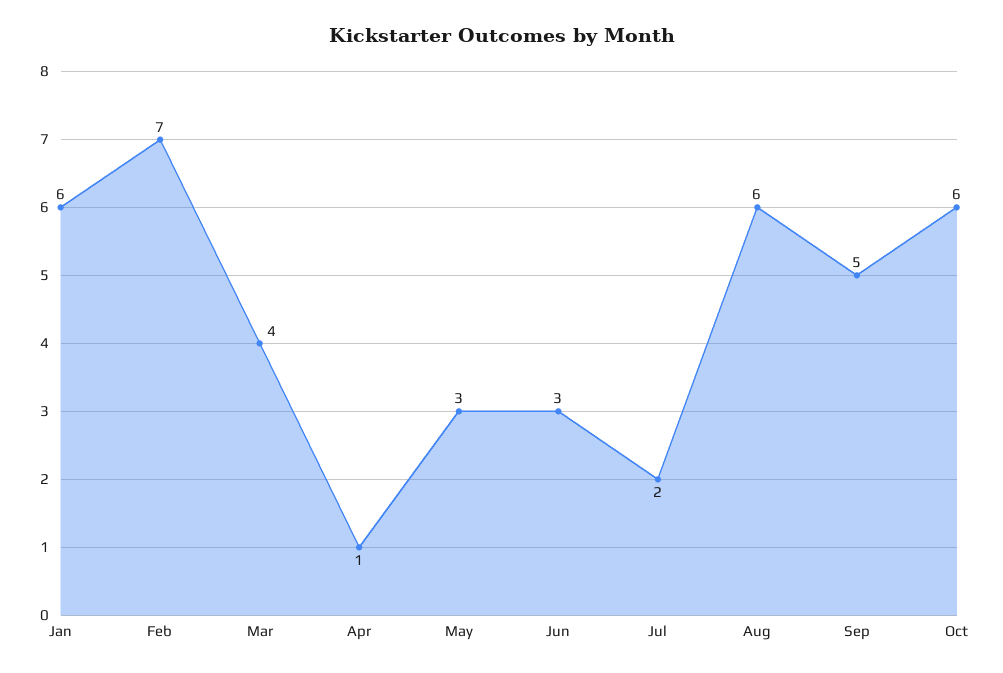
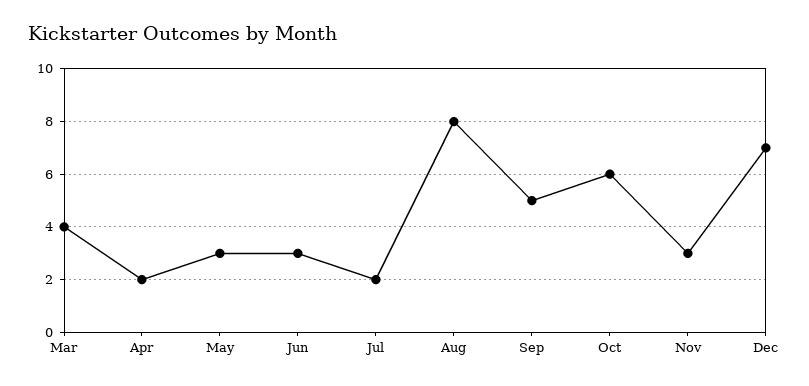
Jan: 6 -> none
Feb: 7 -> none
Apr: 1 -> 2
Aug: 6 -> 8
Nov: none -> 3
Dec: none -> 7

